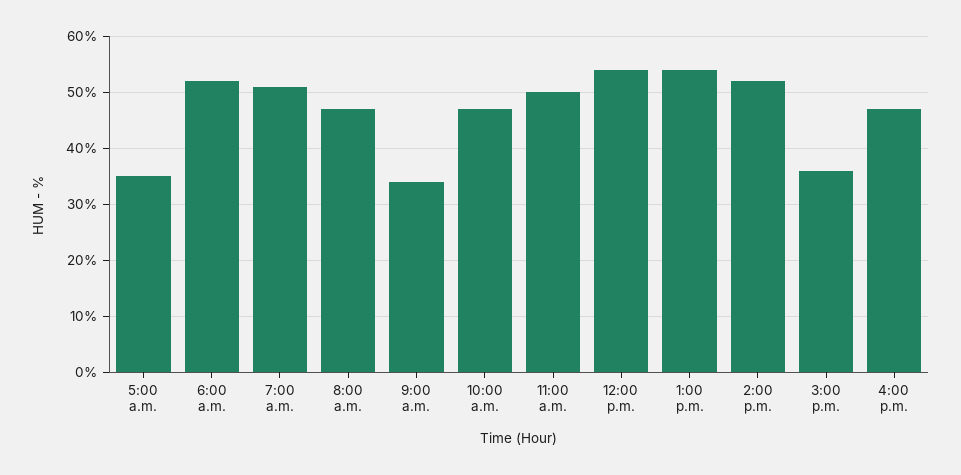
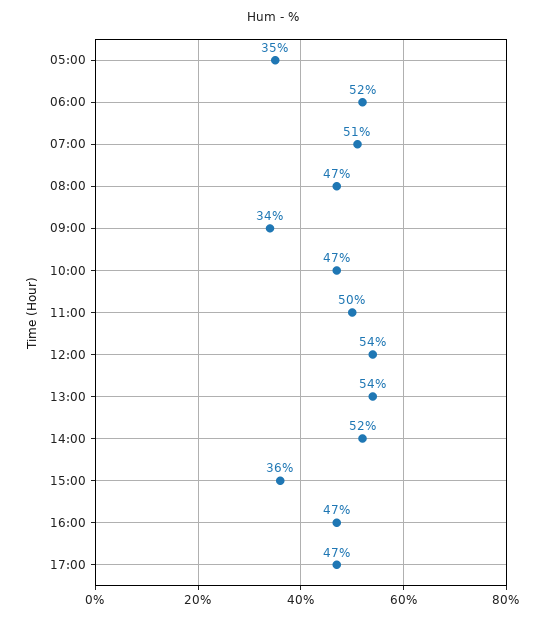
17:00: none -> 47

